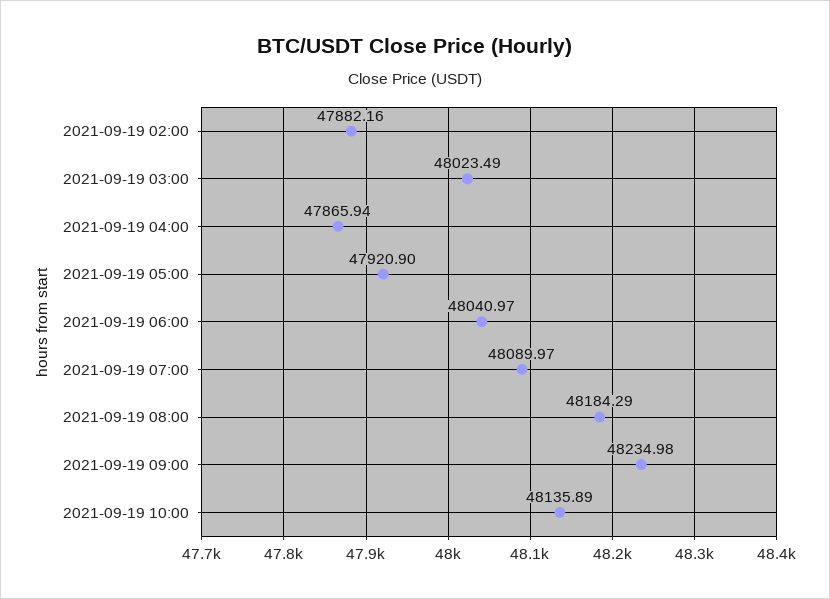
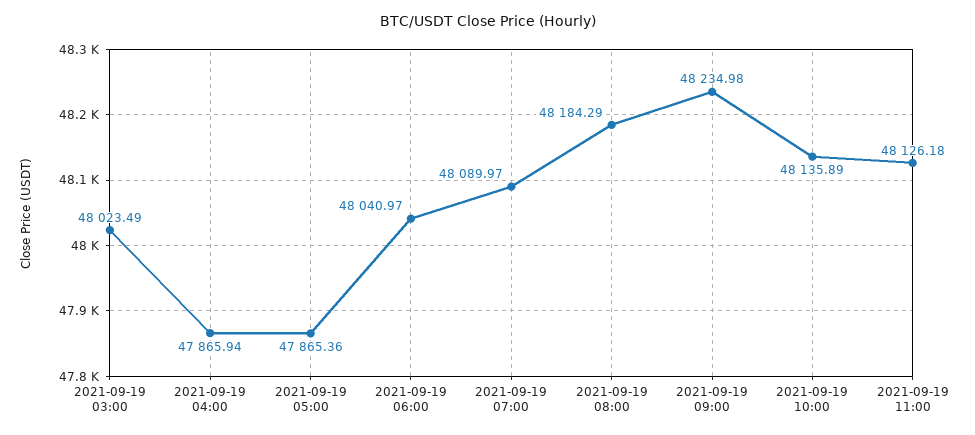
2021-09-19 02:00: 47882.16 -> none
2021-09-19 05:00: 47920.9 -> 47865.36
2021-09-19 11:00: none -> 48126.18

